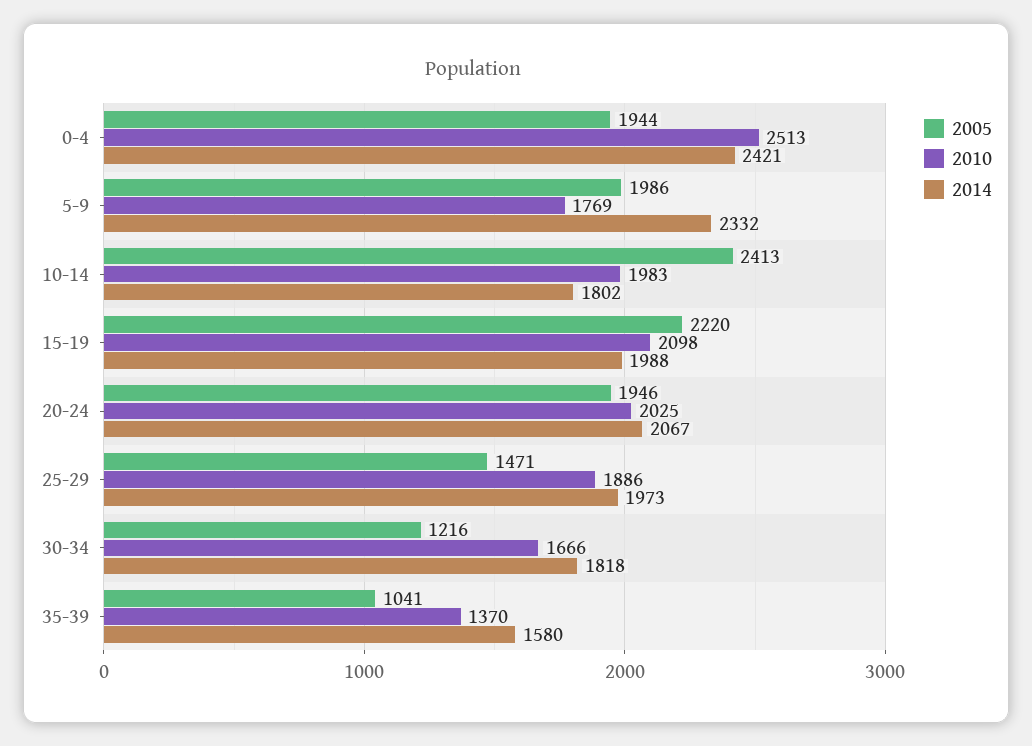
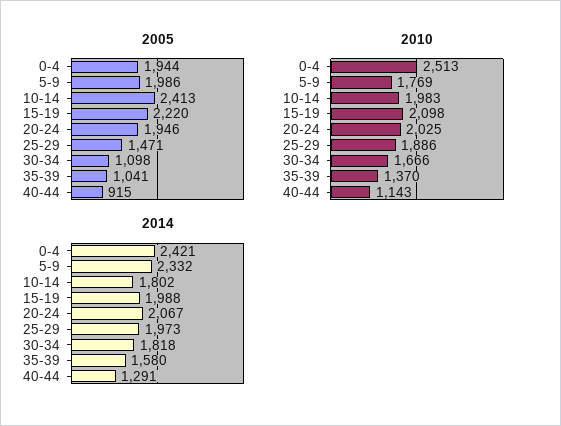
2005, 30-34: 1216 -> 1098
2005, 40-44: none -> 915
2010, 40-44: none -> 1143
2014, 40-44: none -> 1291

